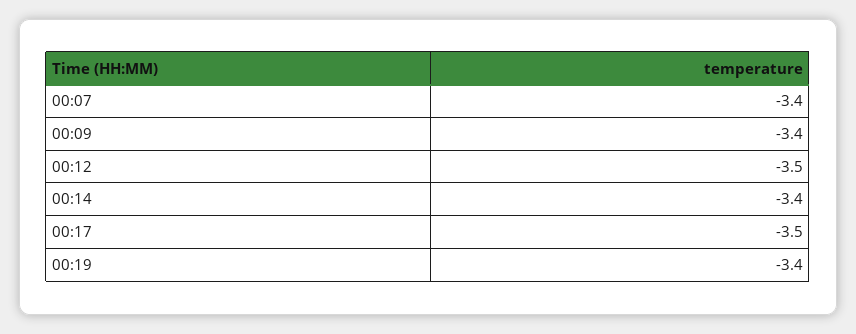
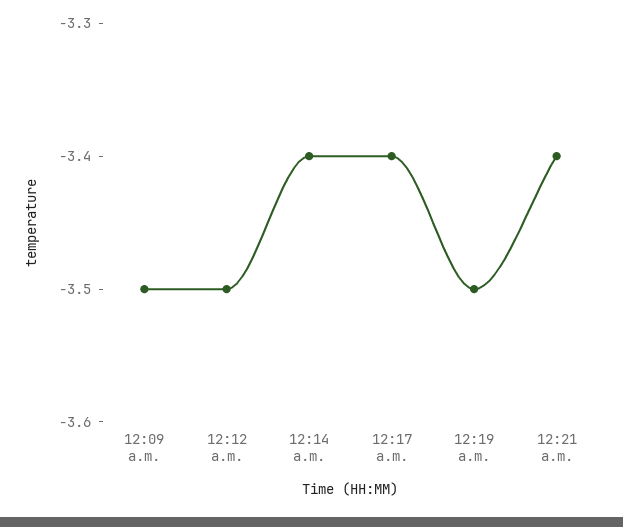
00:07: -3.4 -> none
00:09: -3.4 -> -3.5
00:17: -3.5 -> -3.4
00:19: -3.4 -> -3.5
12:21 a.m.: none -> -3.4

